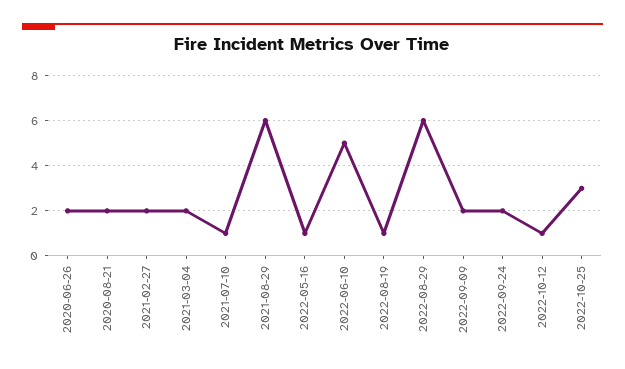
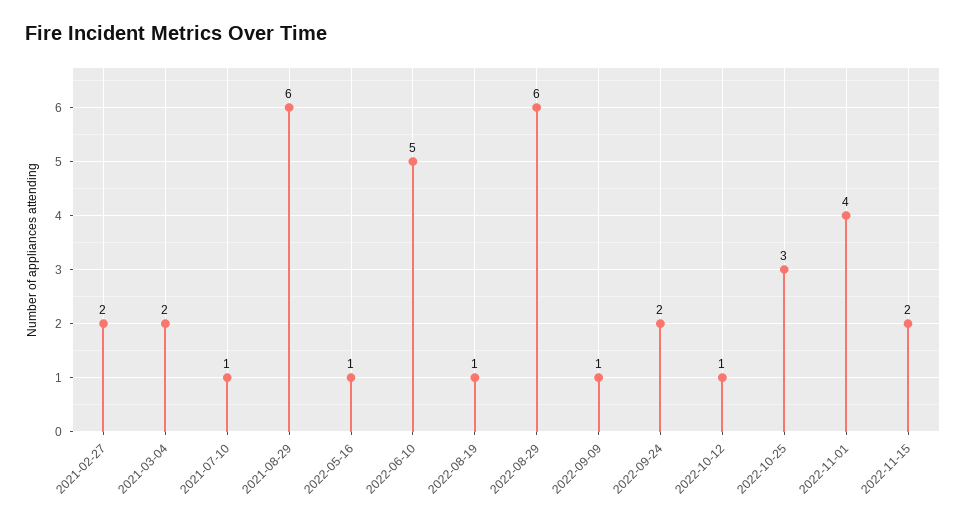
2020-06-26: 2 -> none
2020-08-21: 2 -> none
2022-09-09: 2 -> 1
2022-11-01: none -> 4
2022-11-15: none -> 2

